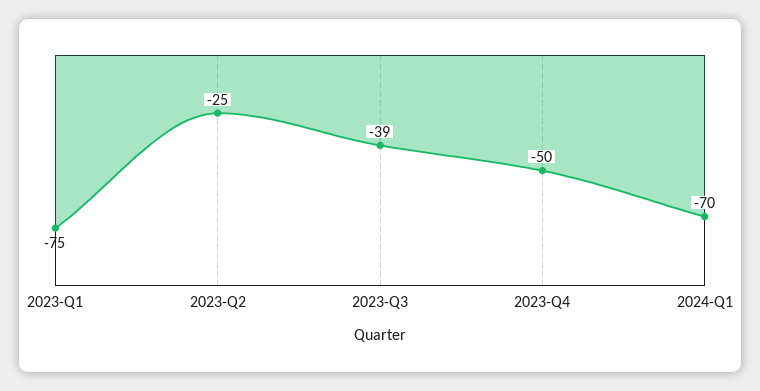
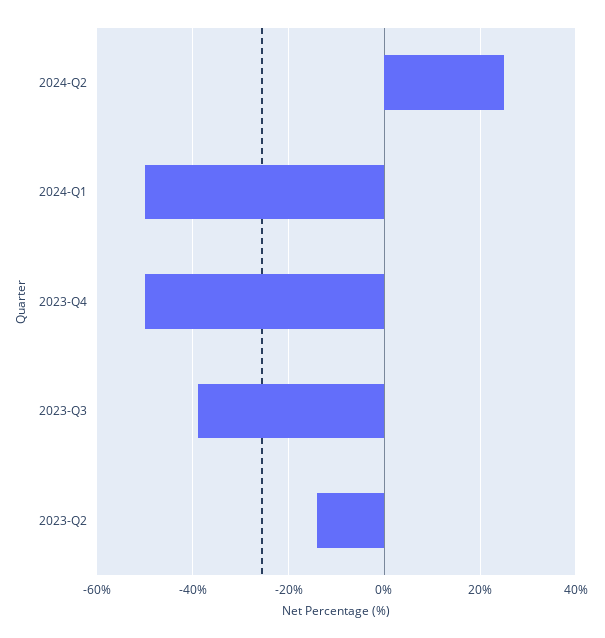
2023-Q1: -75 -> none
2023-Q2: -25 -> -15
2024-Q1: -70 -> -50
2024-Q2: none -> 25

